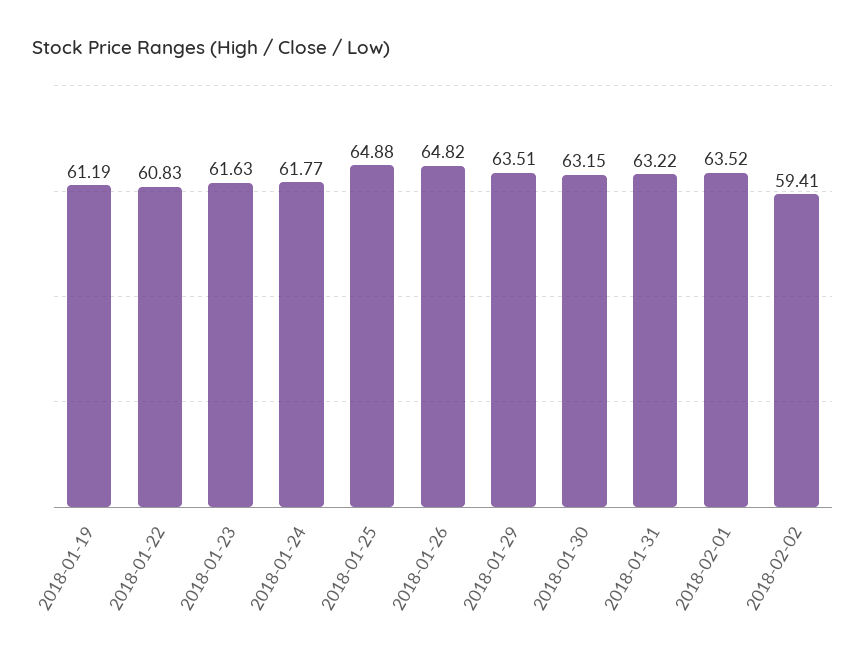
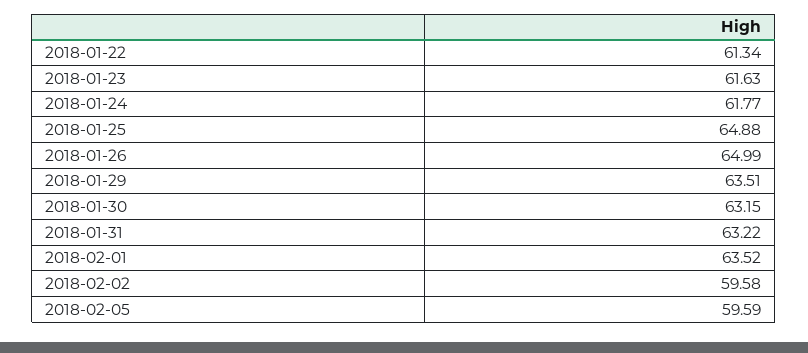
2018-01-19: 61.19 -> none
2018-01-22: 60.83 -> 61.34
2018-01-26: 64.82 -> 64.99
2018-02-02: 59.41 -> 59.58
2018-02-05: none -> 59.59

